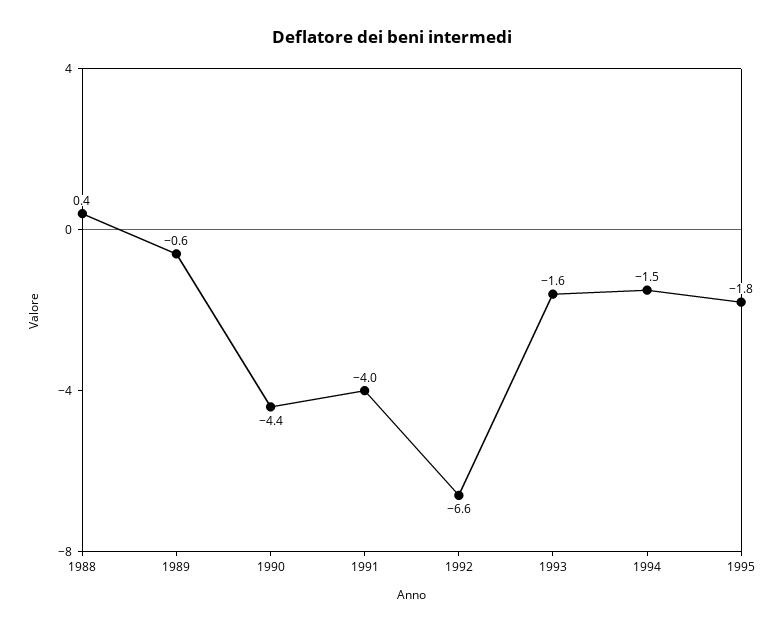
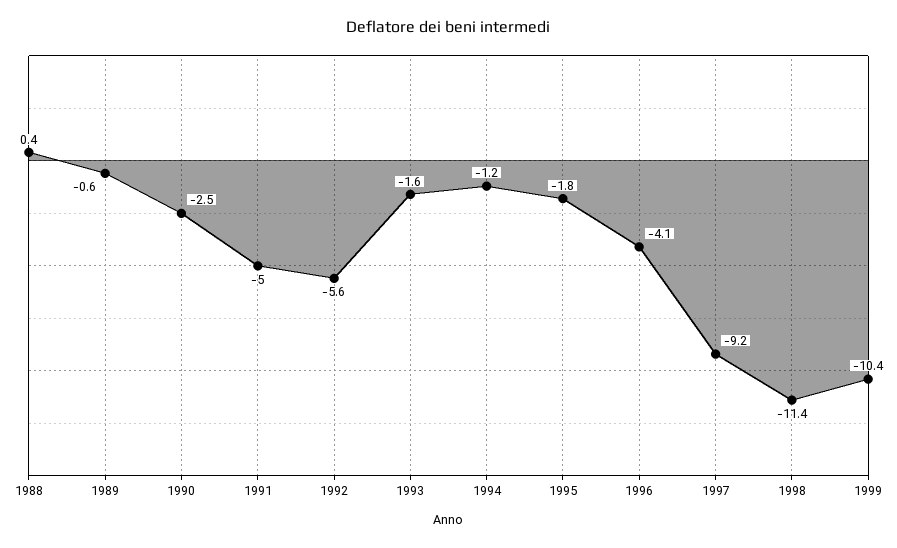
1990: -4.4 -> -2.5
1991: -4 -> -5
1992: -6.6 -> -5.6
1994: -1.5 -> -1.2
1996: none -> -4.1
1997: none -> -9.2
1998: none -> -11.4
1999: none -> -10.4

